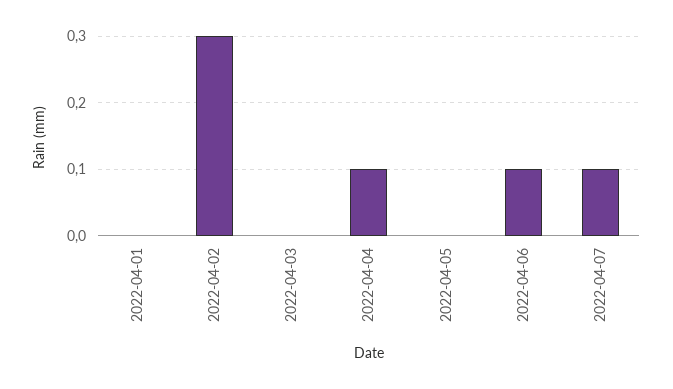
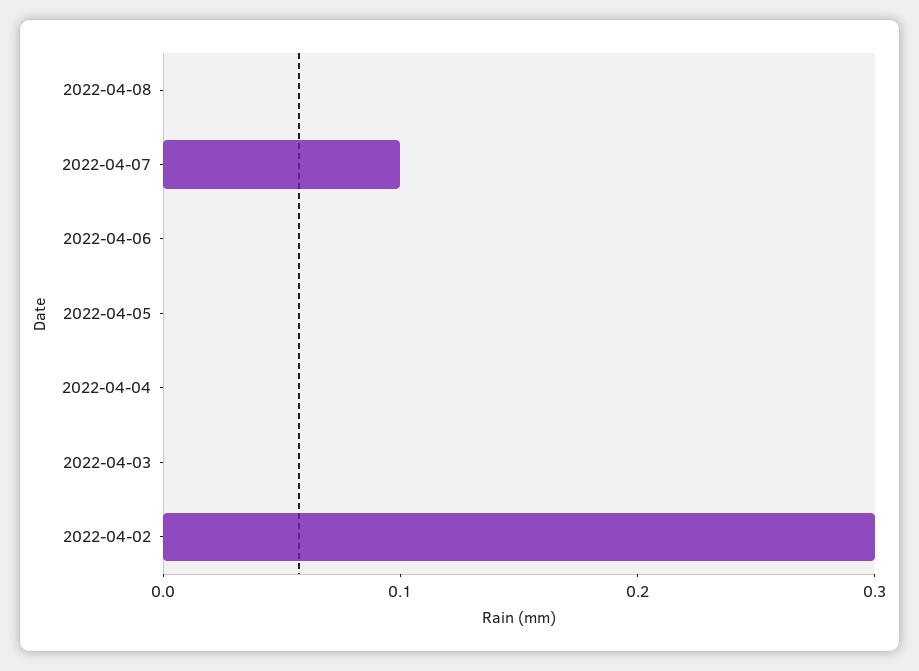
2022-04-01: 0 -> none
2022-04-04: 0.1 -> 0
2022-04-06: 0.1 -> 0
2022-04-08: none -> 0

